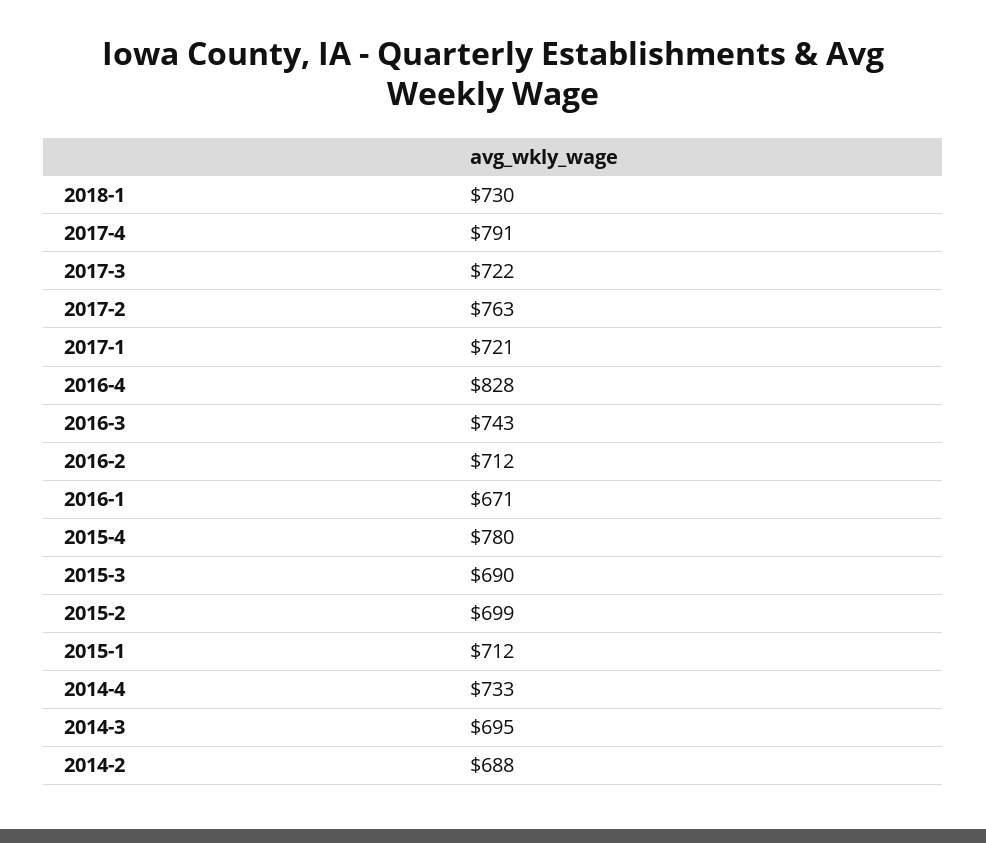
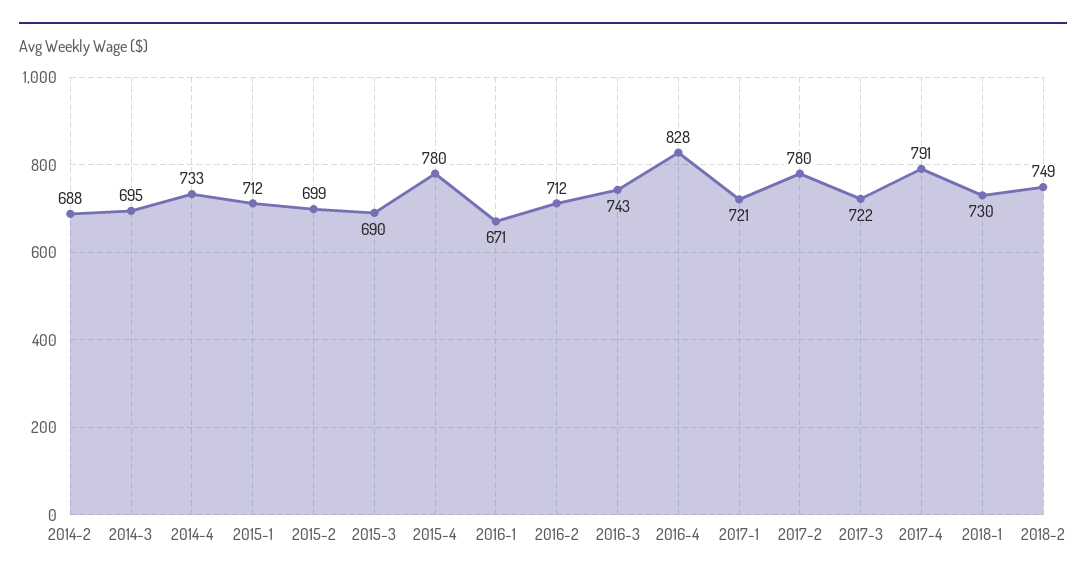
2017-2: 763 -> 780
2018-2: none -> 749

